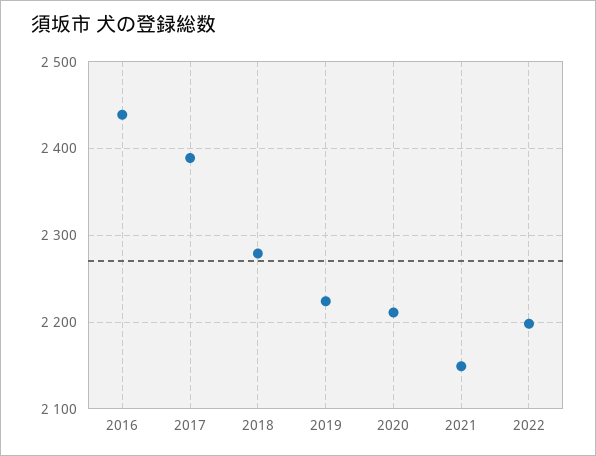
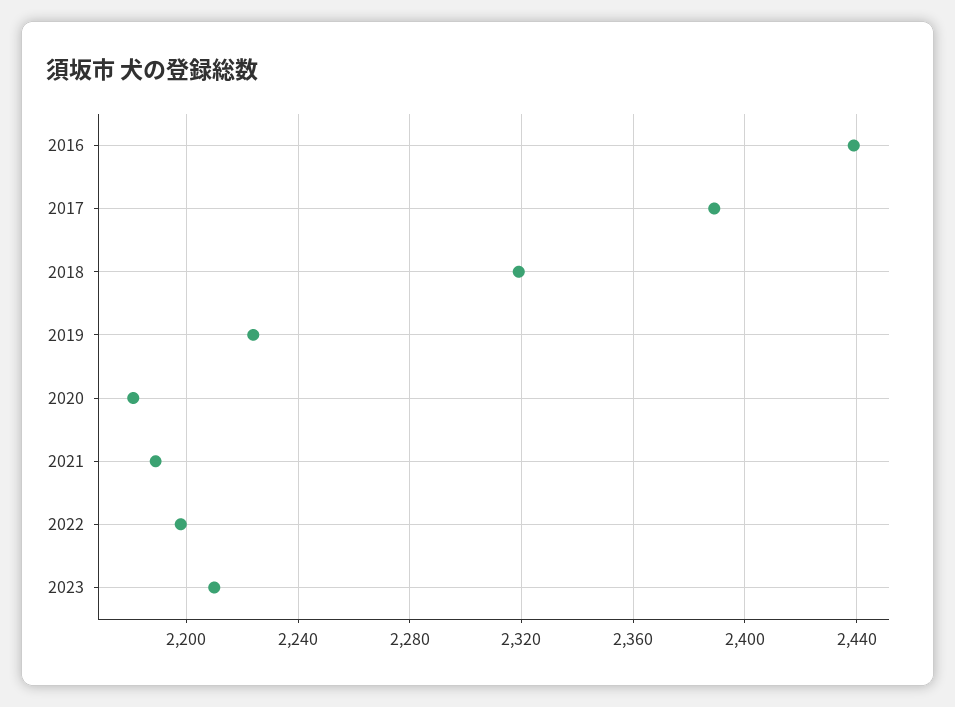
2018: 2280 -> 2320
2020: 2210 -> 2180
2021: 2150 -> 2190
2023: none -> 2210

